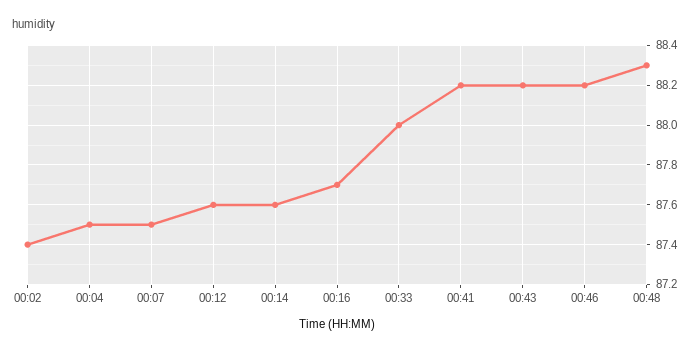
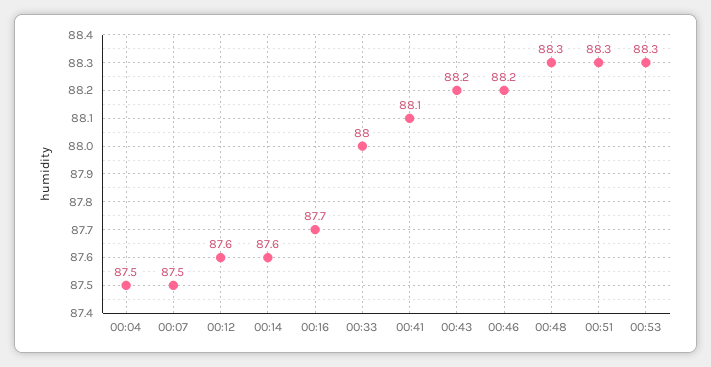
00:02: 87.4 -> none
00:41: 88.2 -> 88.1
00:51: none -> 88.3
00:53: none -> 88.3

